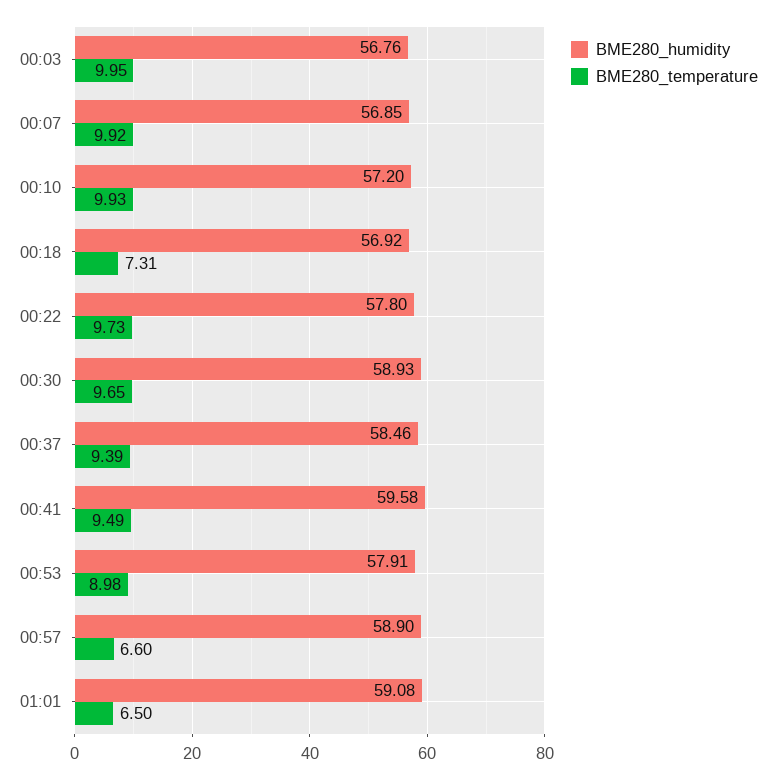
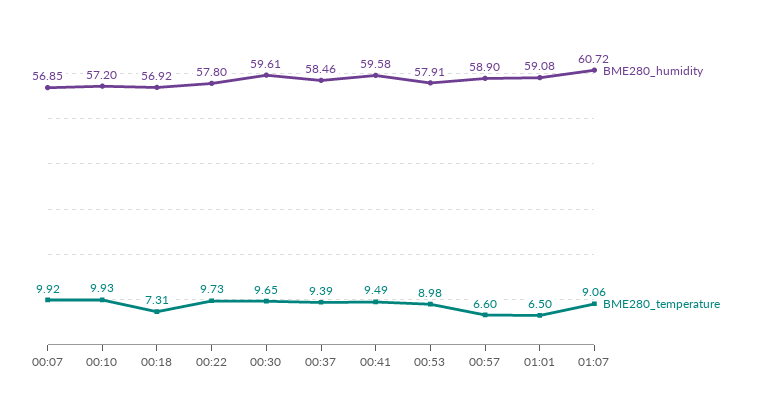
BME280_humidity, 00:03: 56.76 -> none
BME280_temperature, 00:03: 9.95 -> none
BME280_humidity, 00:30: 58.93 -> 59.61
BME280_humidity, 01:07: none -> 60.72
BME280_temperature, 01:07: none -> 9.06

